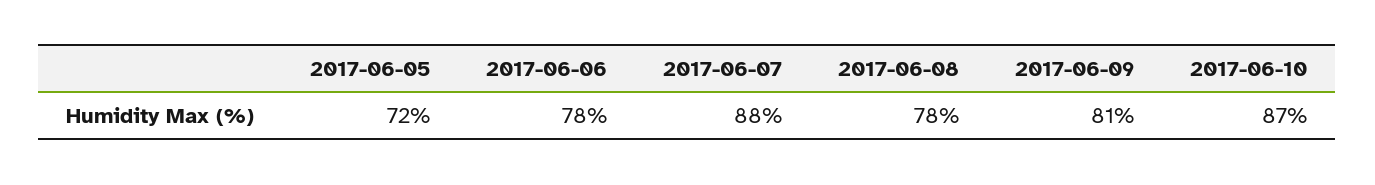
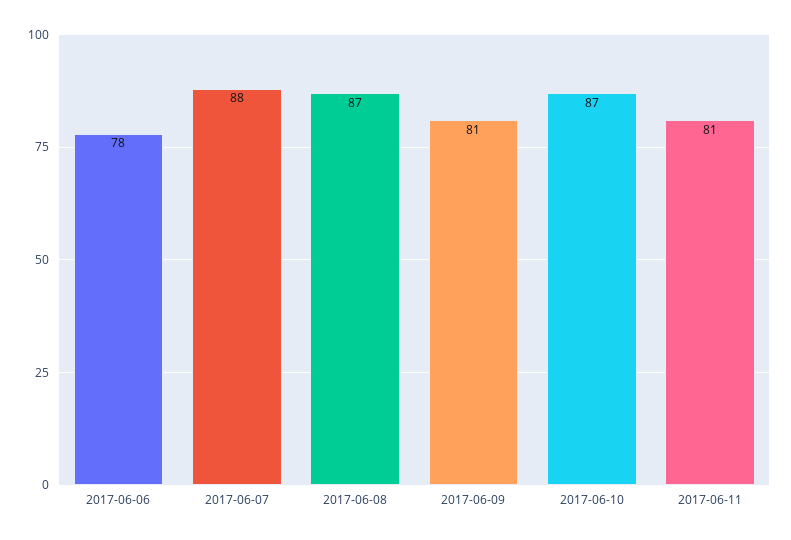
2017-06-05: 72 -> none
2017-06-08: 78 -> 87
2017-06-11: none -> 81

